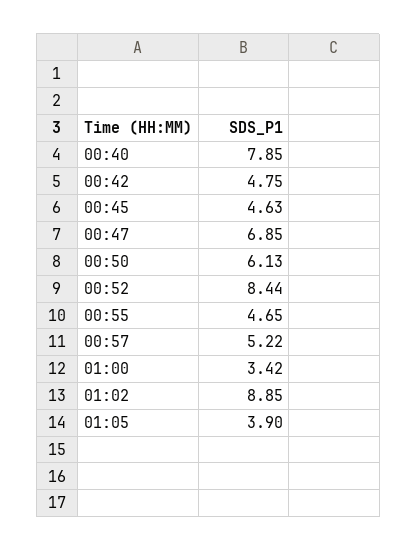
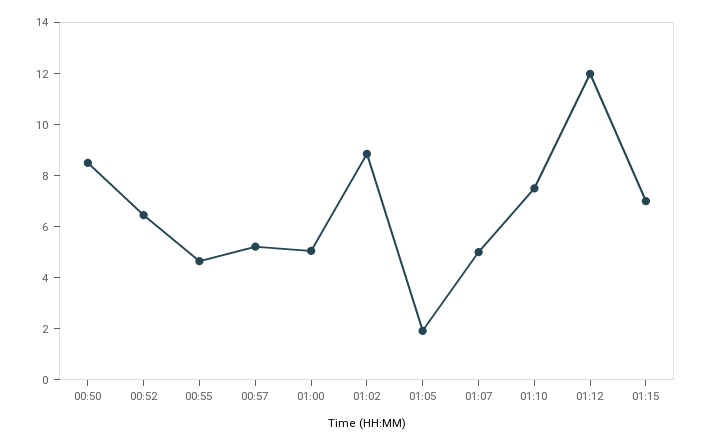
00:40: 7.85 -> none
00:42: 4.75 -> none
00:45: 4.63 -> none
00:47: 6.85 -> none
00:50: 6.13 -> 8.5
00:52: 8.44 -> 6.5
01:00: 3.42 -> 5
01:05: 3.9 -> 2
01:07: none -> 5
01:10: none -> 7.5
01:12: none -> 12
01:15: none -> 7

